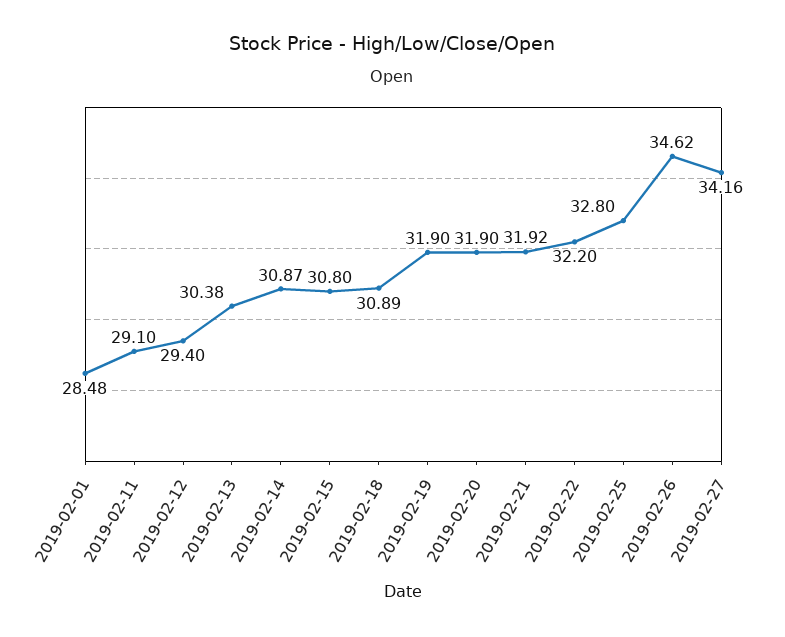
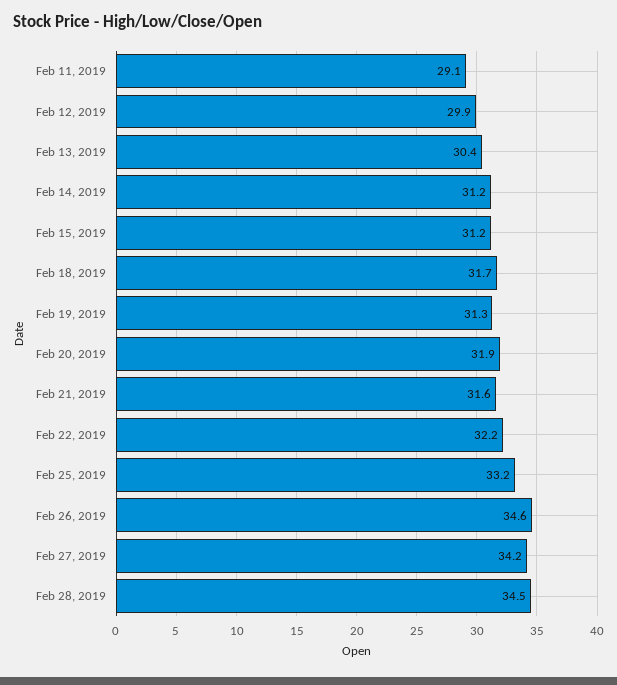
2019-02-01: 28.48 -> none
2019-02-12: 29.4 -> 29.9
2019-02-14: 30.87 -> 31.2
2019-02-15: 30.8 -> 31.2
2019-02-18: 30.89 -> 31.7
2019-02-19: 31.9 -> 31.3
2019-02-21: 31.92 -> 31.6
2019-02-25: 32.8 -> 33.2
Feb 28, 2019: none -> 34.5

